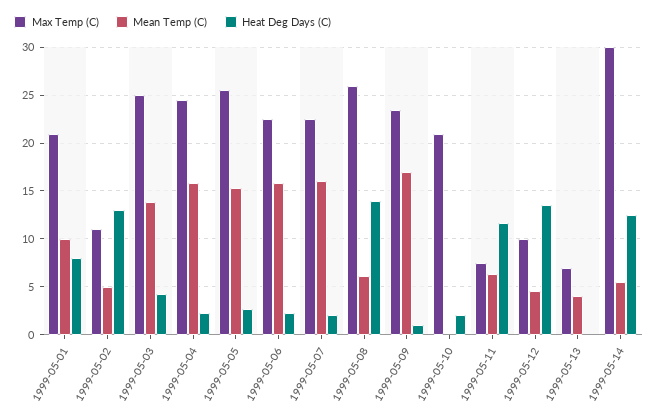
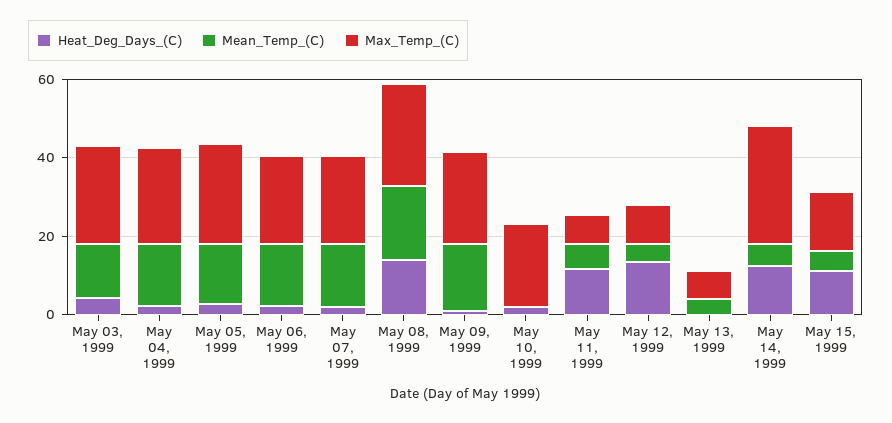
Max Temp (C), 1999-05-01: 21 -> none
Mean Temp (C), 1999-05-01: 10 -> none
Heat Deg Days (C), 1999-05-01: 8 -> none
Max Temp (C), 1999-05-02: 11 -> none
Mean Temp (C), 1999-05-02: 5 -> none
Heat Deg Days (C), 1999-05-02: 13 -> none
Mean Temp (C), 1999-05-08: 6 -> 20
Heat Deg Days (C), May 15, 1999: none -> 10
Mean Temp (C), May 15, 1999: none -> 5
Max Temp (C), May 15, 1999: none -> 15

